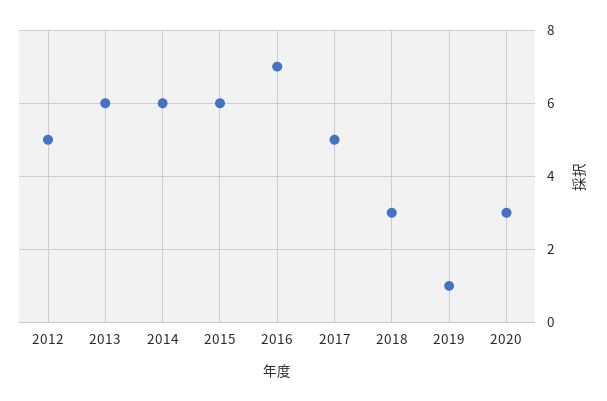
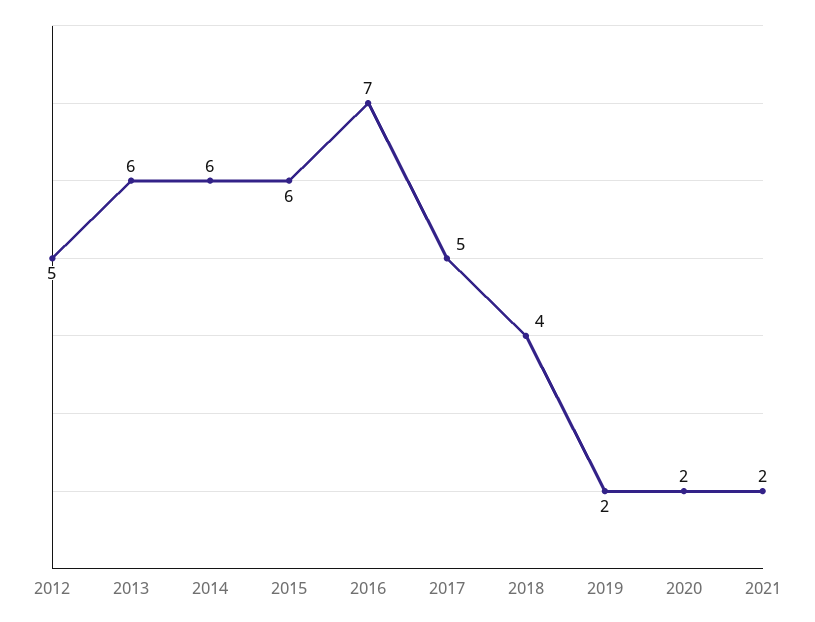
2018: 3 -> 4
2019: 1 -> 2
2020: 3 -> 2
2021: none -> 2

